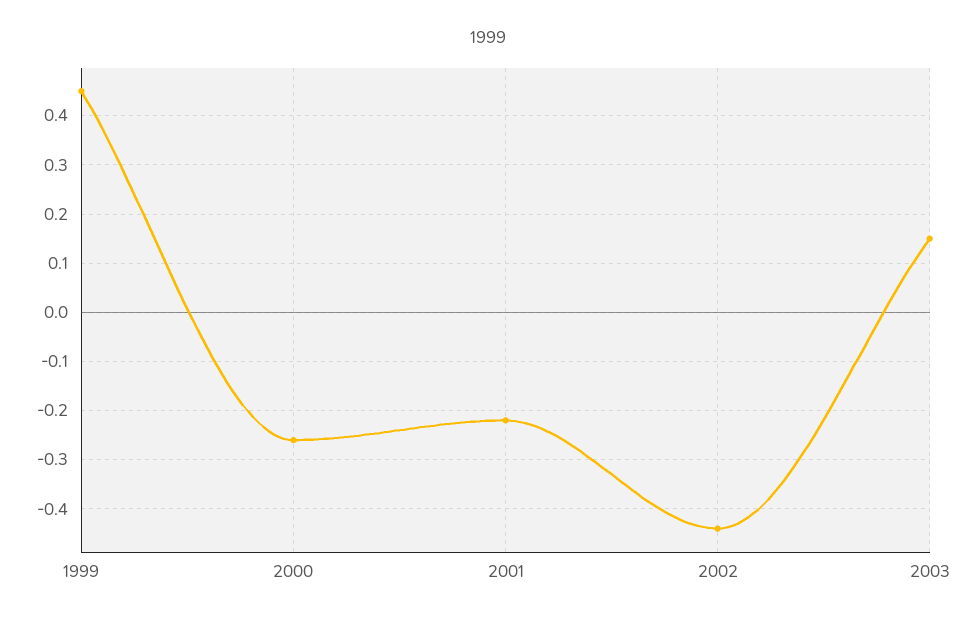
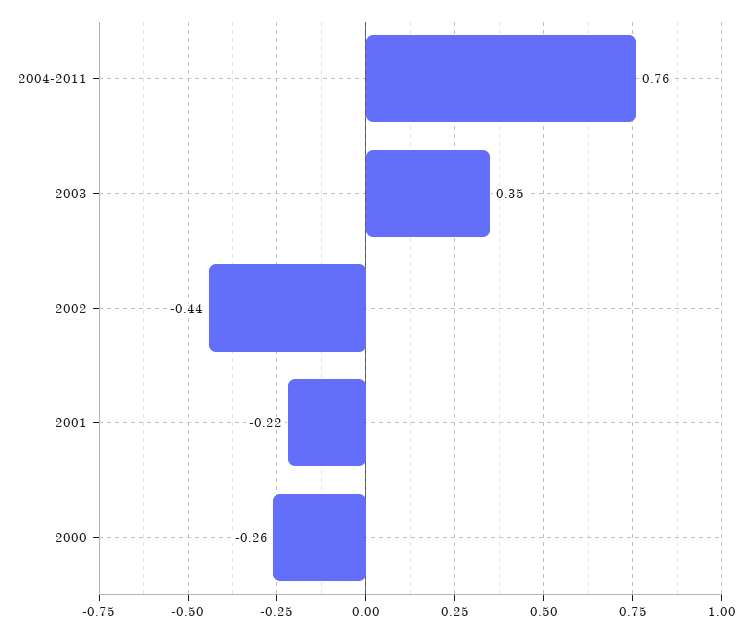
1999: 0.45 -> none
2003: 0.15 -> 0.35
2004-2011: none -> 0.76

